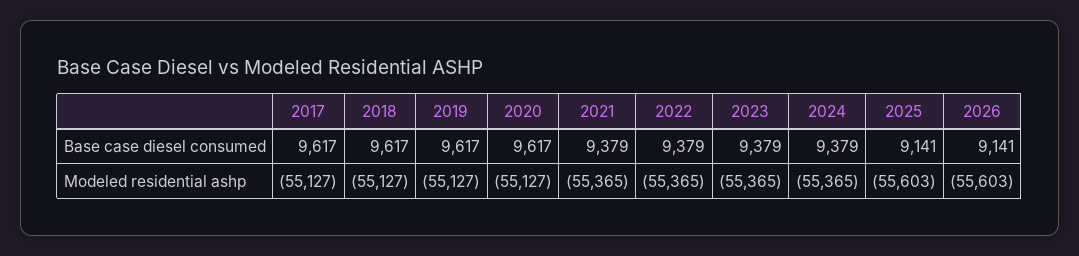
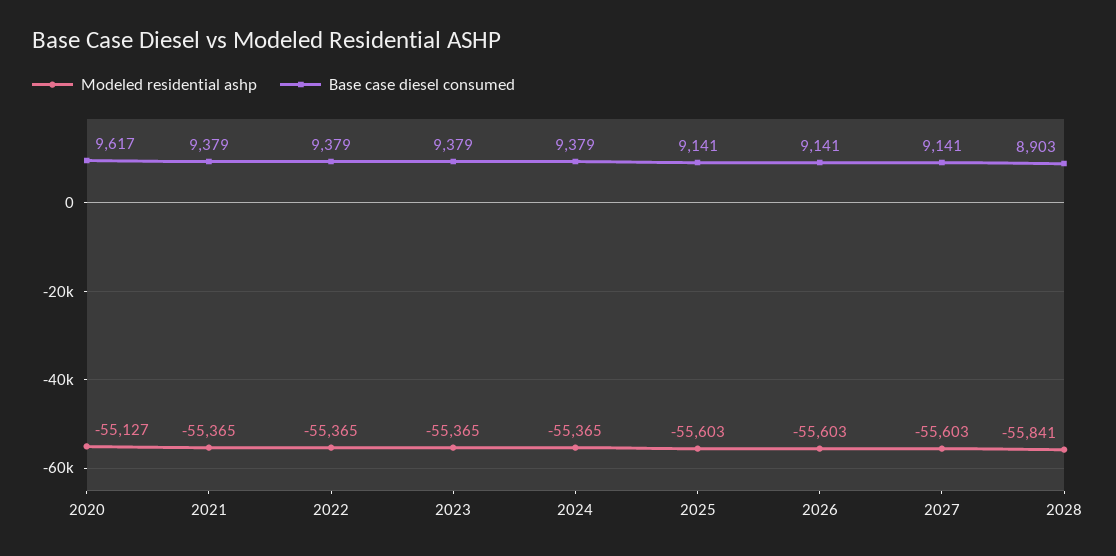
Base case diesel consumed, 2017: 9617 -> none
Base case diesel consumed, 2018: 9617 -> none
Base case diesel consumed, 2019: 9617 -> none
Modeled residential ashp, 2017: -55127 -> none
Modeled residential ashp, 2018: -55127 -> none
Modeled residential ashp, 2019: -55127 -> none
Modeled residential ashp, 2027: none -> -55603
Base case diesel consumed, 2027: none -> 9141
Modeled residential ashp, 2028: none -> -55841
Base case diesel consumed, 2028: none -> 8903

